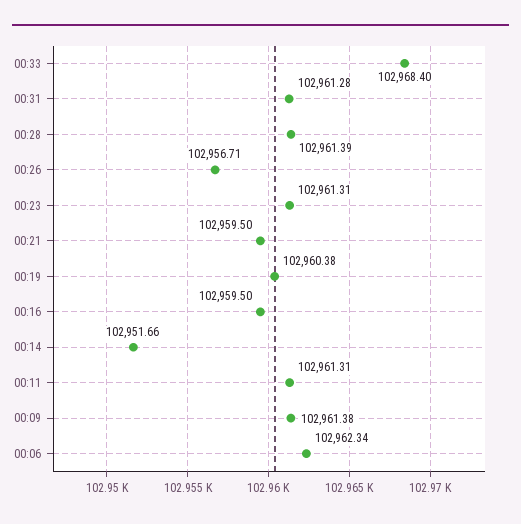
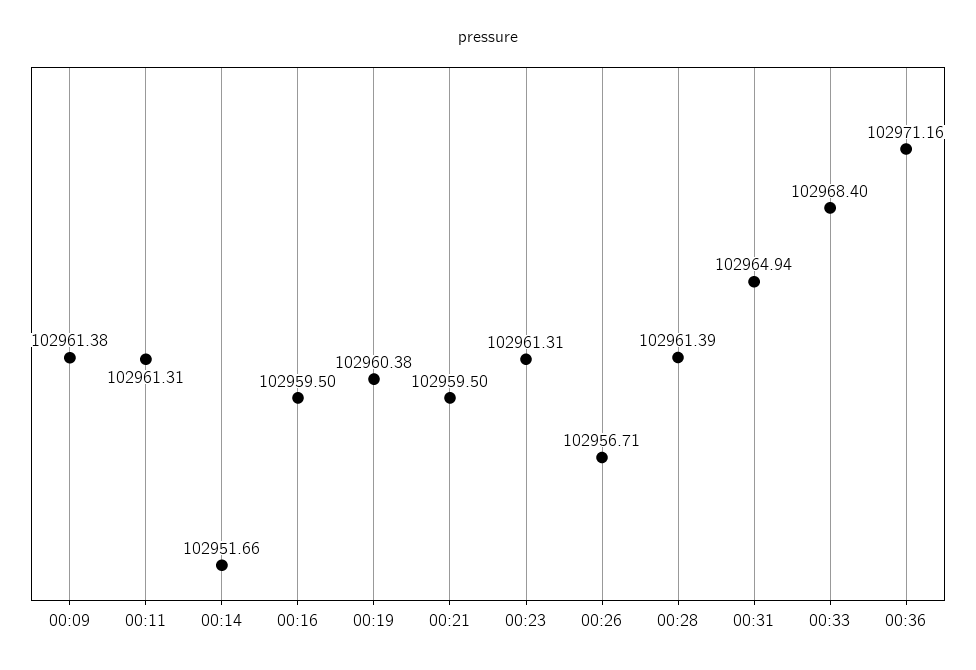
00:31: 102961.28 -> 102964.94
00:06: 102962.34 -> none
00:36: none -> 102971.16

